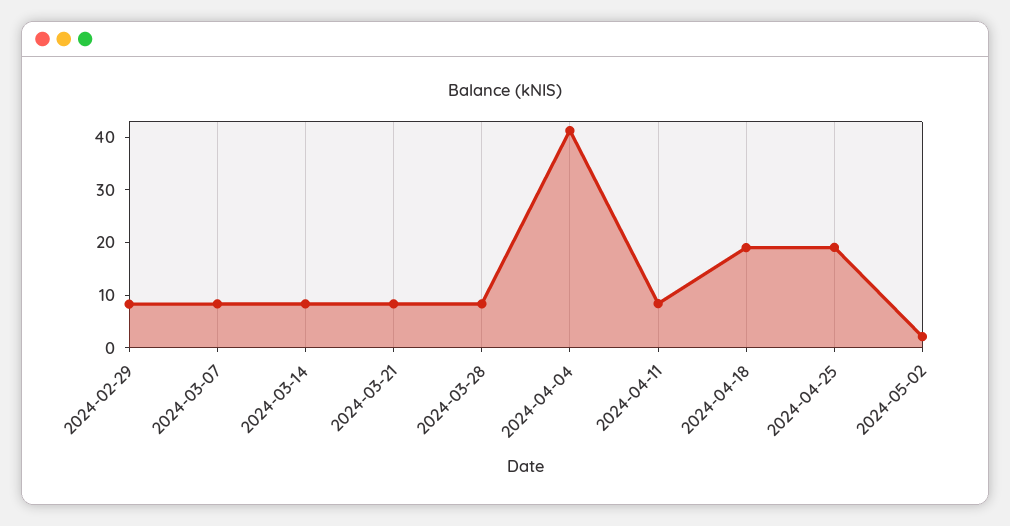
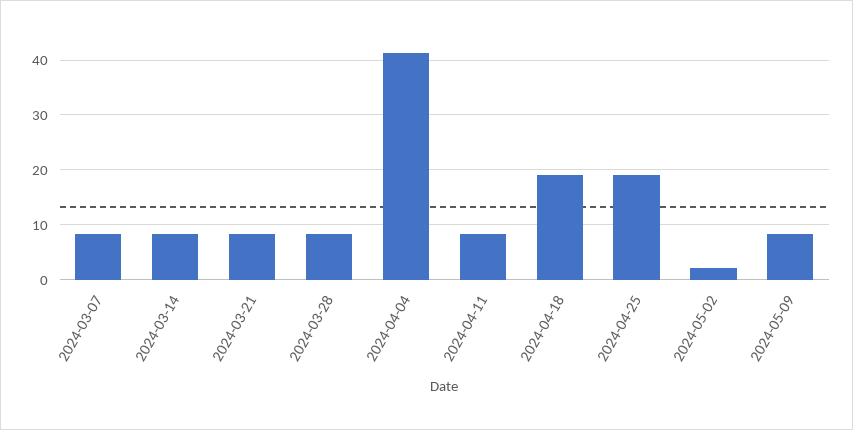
2024-02-29: 8 -> none
2024-05-09: none -> 8

